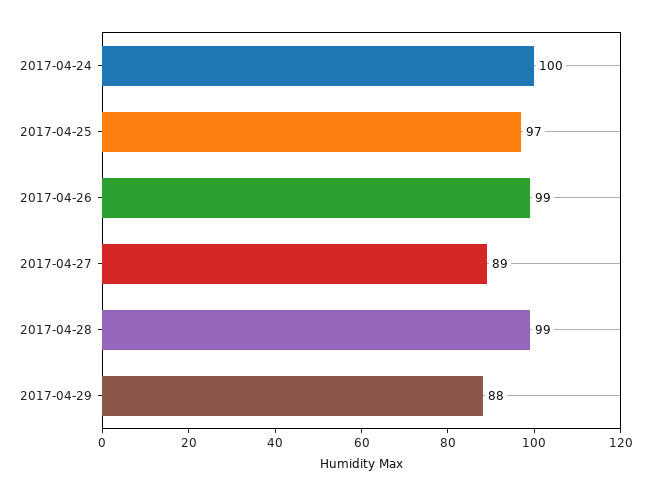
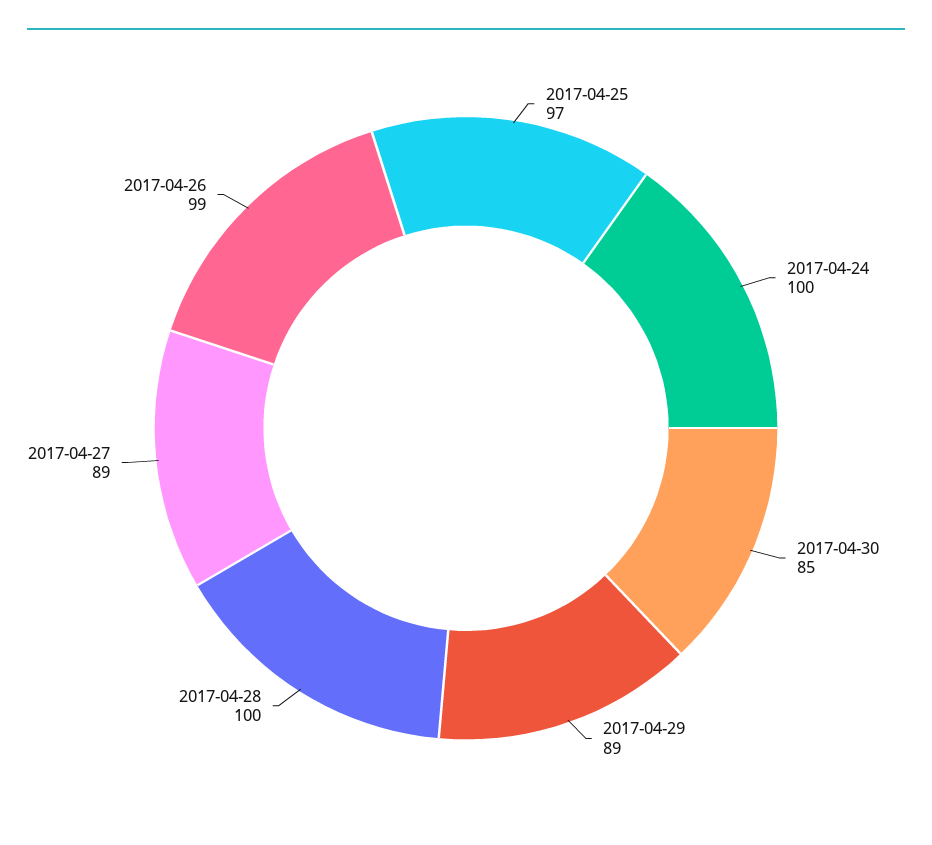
2017-04-28: 99 -> 100
2017-04-29: 88 -> 89
2017-04-30: none -> 85

